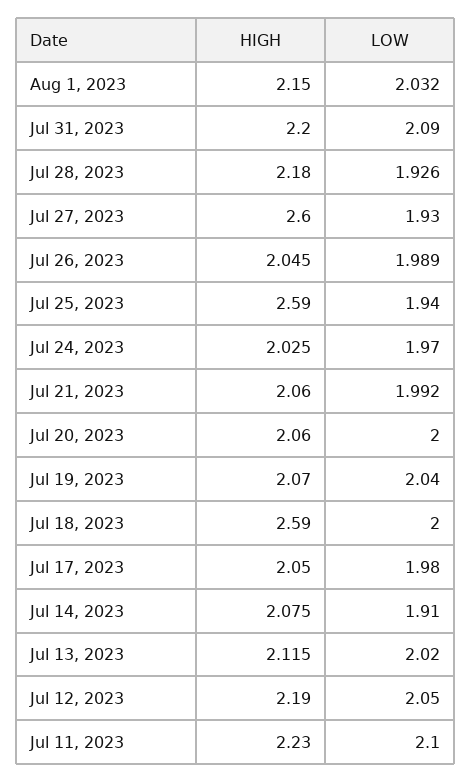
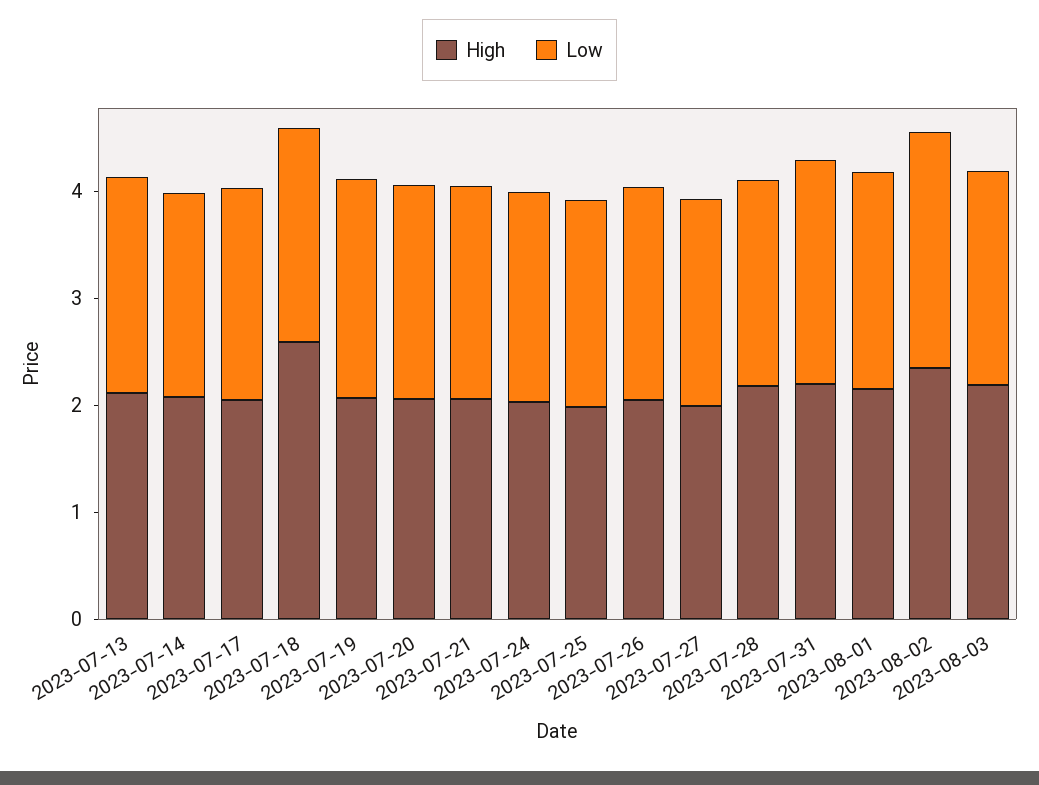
HIGH, Jul 27, 2023: 2.6 -> 2
HIGH, Jul 25, 2023: 2.59 -> 2
HIGH, Jul 12, 2023: 2.19 -> none
LOW, Jul 12, 2023: 2.05 -> none
HIGH, Jul 11, 2023: 2.23 -> none
LOW, Jul 11, 2023: 2.1 -> none
HIGH, 2023-08-02: none -> 2.4
LOW, 2023-08-02: none -> 2.2
HIGH, 2023-08-03: none -> 2.2
LOW, 2023-08-03: none -> 2

